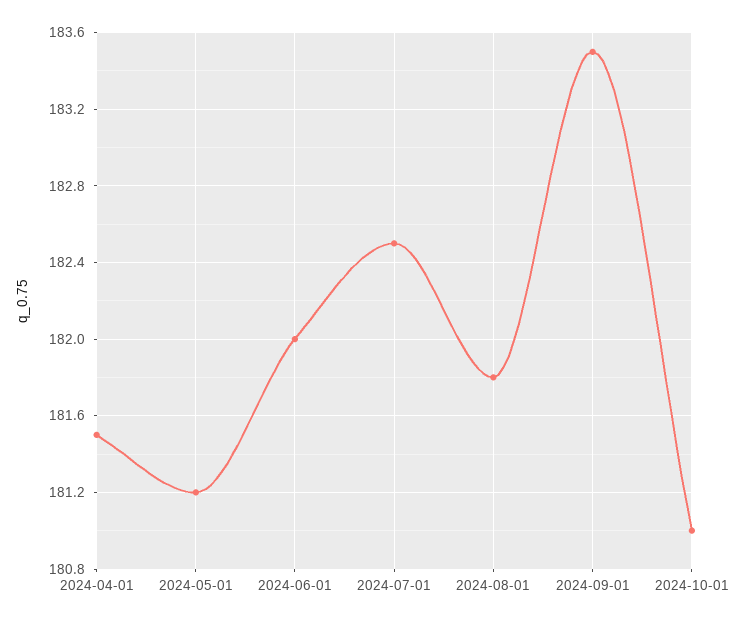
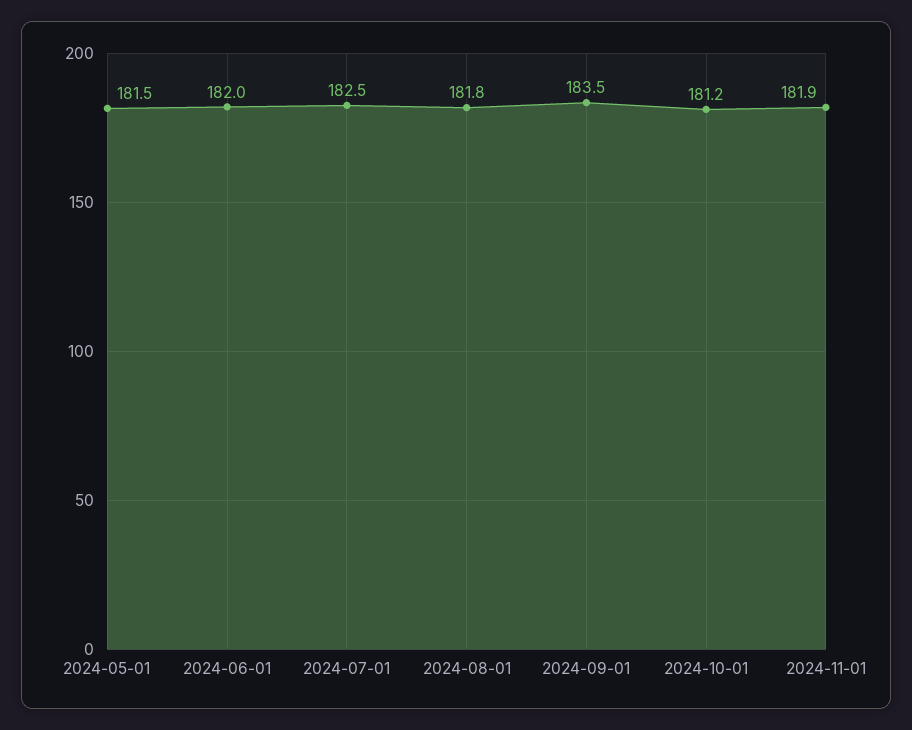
2024-04-01: 181.5 -> none
2024-05-01: 181.2 -> 181.5
2024-10-01: 181 -> 181.2
2024-11-01: none -> 181.9

